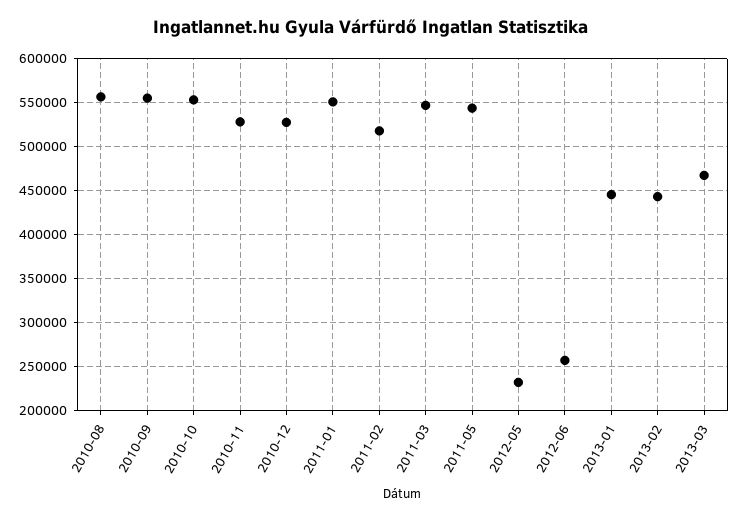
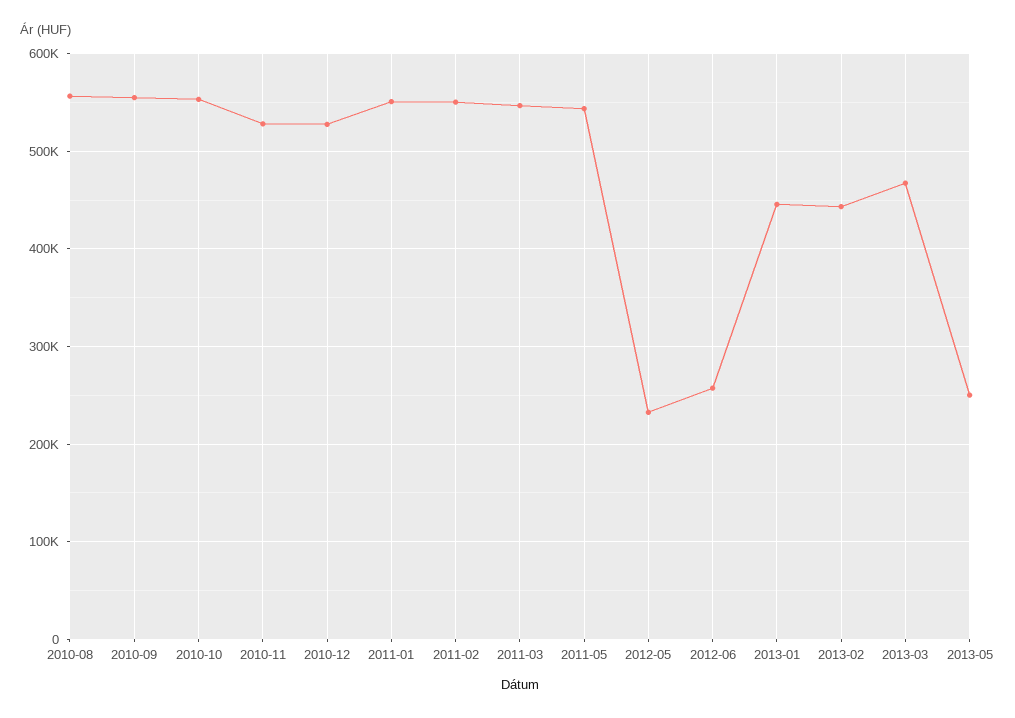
2011-02: 520000 -> 550000
2013-05: none -> 250000

